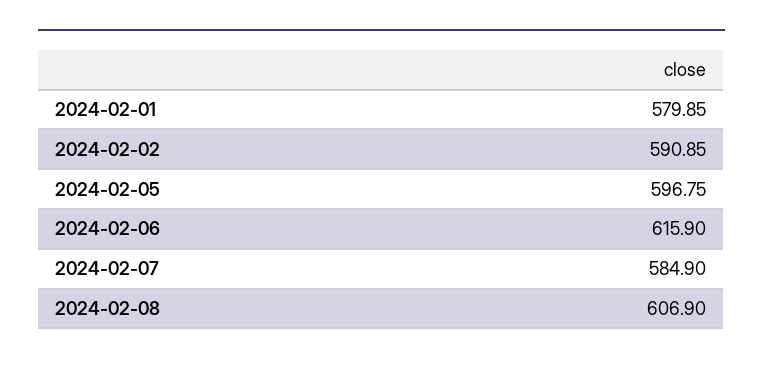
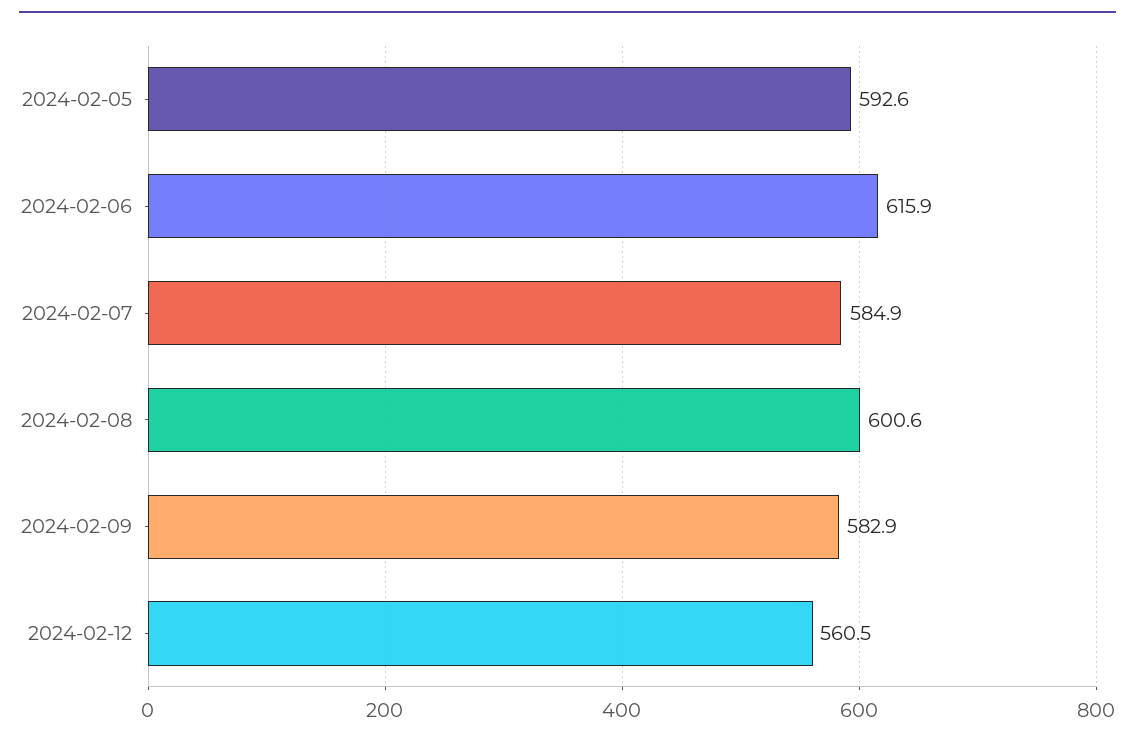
2024-02-01: 579.85 -> none
2024-02-02: 590.85 -> none
2024-02-05: 596.75 -> 592.6
2024-02-08: 606.9 -> 600.6
2024-02-09: none -> 582.9
2024-02-12: none -> 560.5

